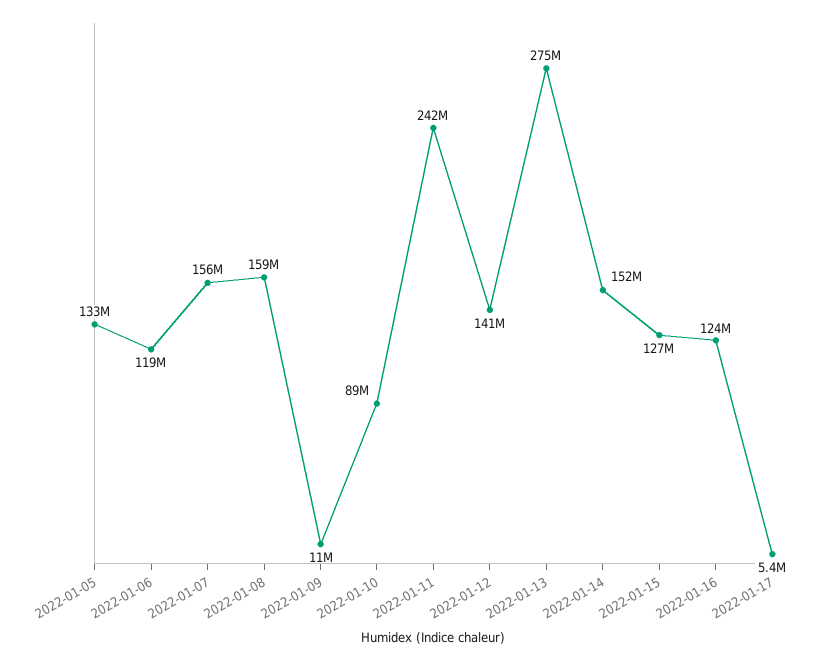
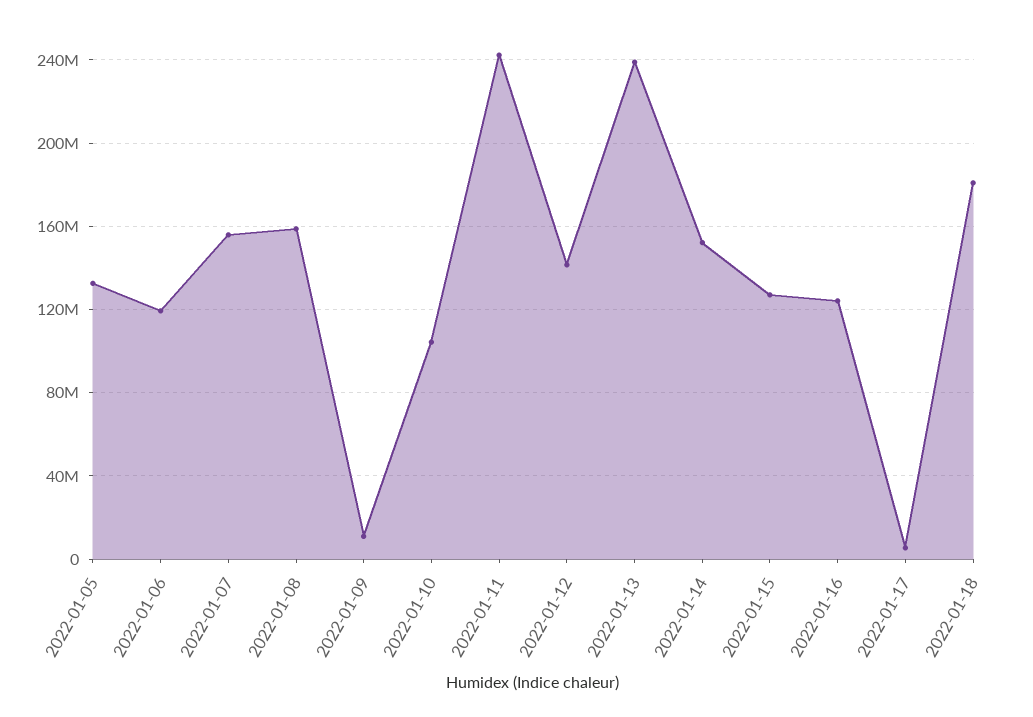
2022-01-10: 89000000 -> 105000000
2022-01-13: 275000000 -> 240000000
2022-01-18: none -> 180000000

